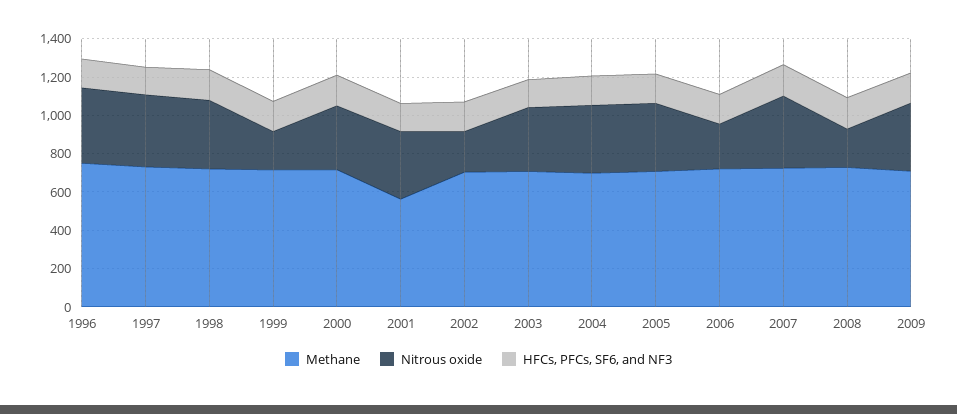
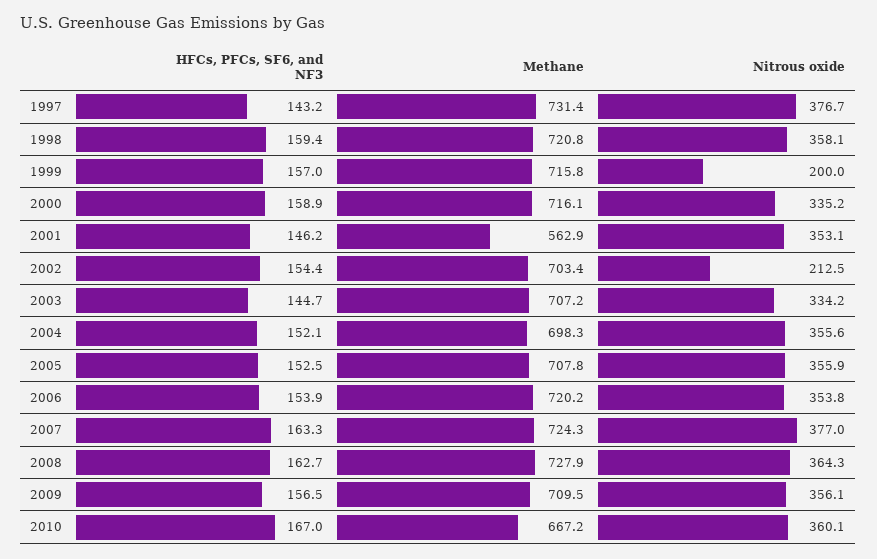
Methane, 1996: 750 -> none
Nitrous oxide, 1996: 400 -> none
HFCs, PFCs, SF6, and NF3, 1996: 150 -> none
Nitrous oxide, 2006: 250 -> 353.8
Nitrous oxide, 2008: 200 -> 364.3
HFCs, PFCs, SF6, and NF3, 2010: none -> 167
Methane, 2010: none -> 667.2
Nitrous oxide, 2010: none -> 360.1

